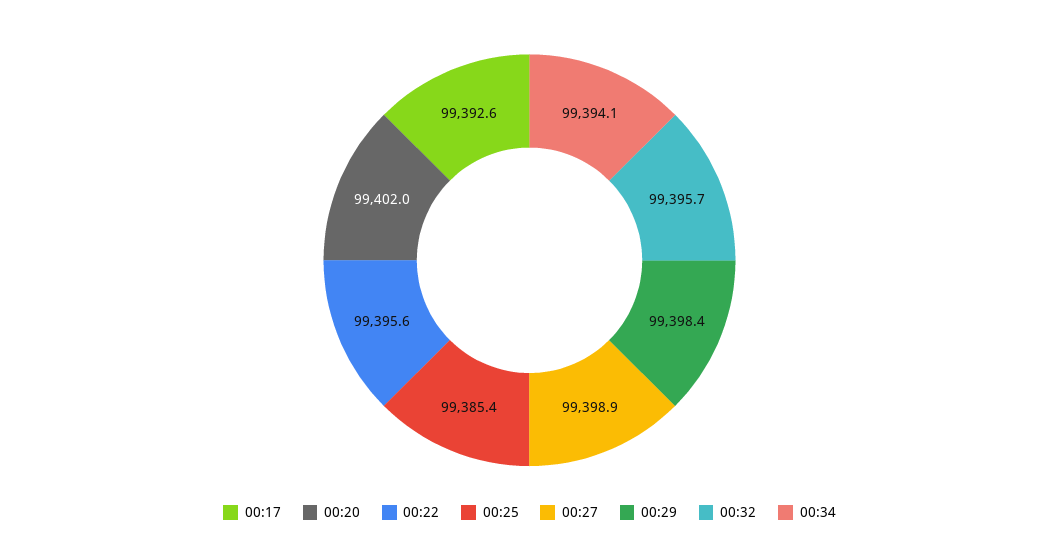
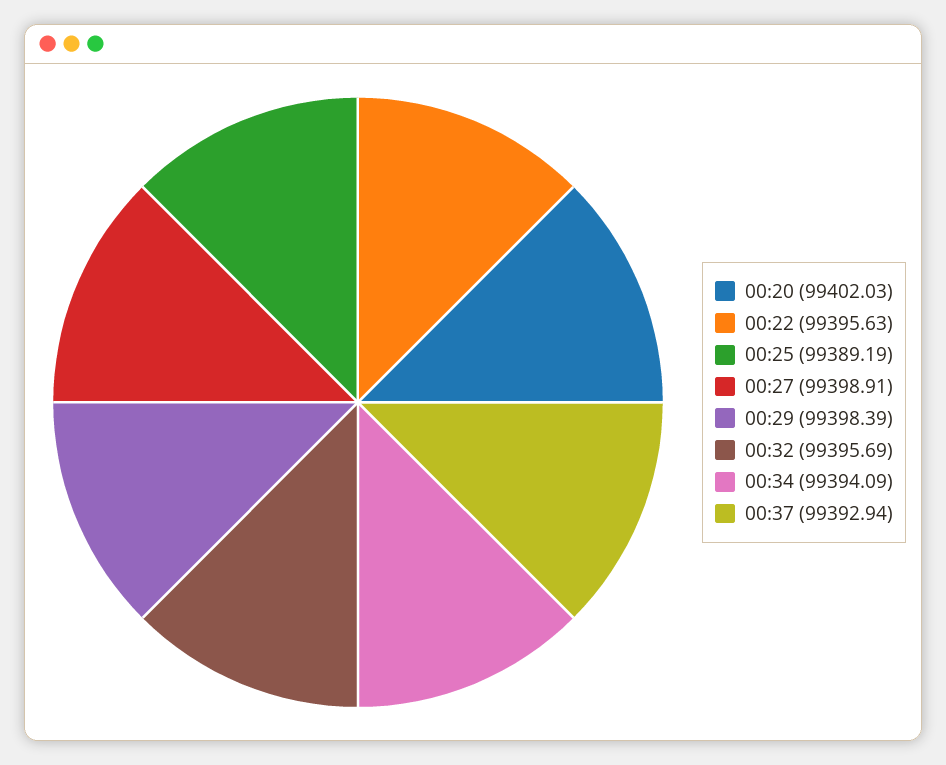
00:17: 99392.6 -> none
00:25: 99385.4 -> 99389.19
00:37: none -> 99392.94

